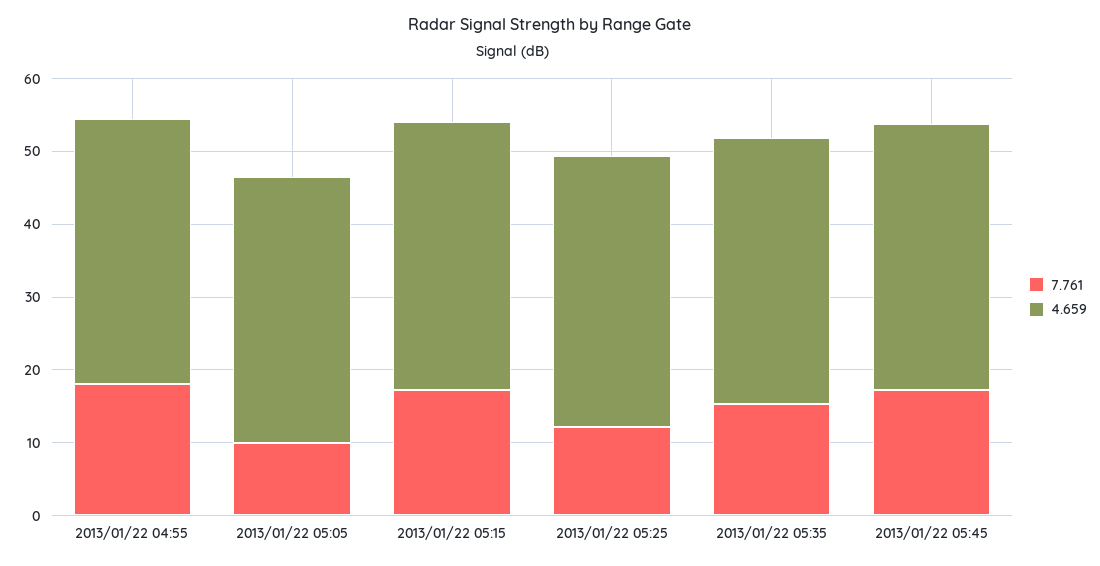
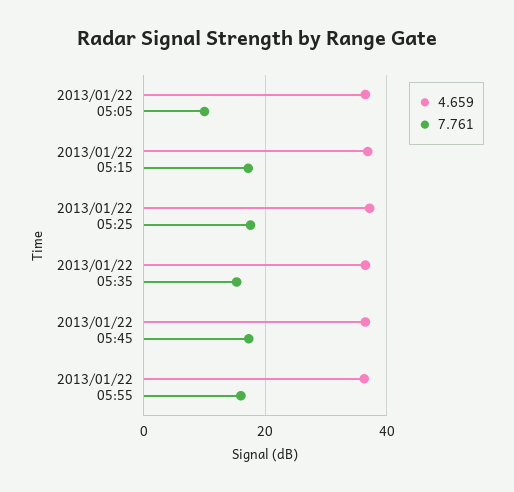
7.761, 2013/01/22 04:55: 18 -> none
4.659, 2013/01/22 04:55: 36 -> none
7.761, 2013/01/22 05:25: 12 -> 18
4.659, 2013/01/22 05:55: none -> 36
7.761, 2013/01/22 05:55: none -> 16

